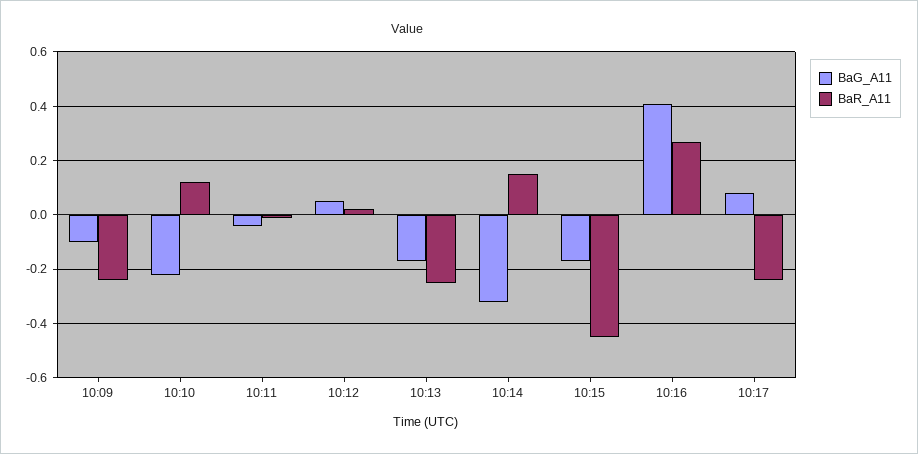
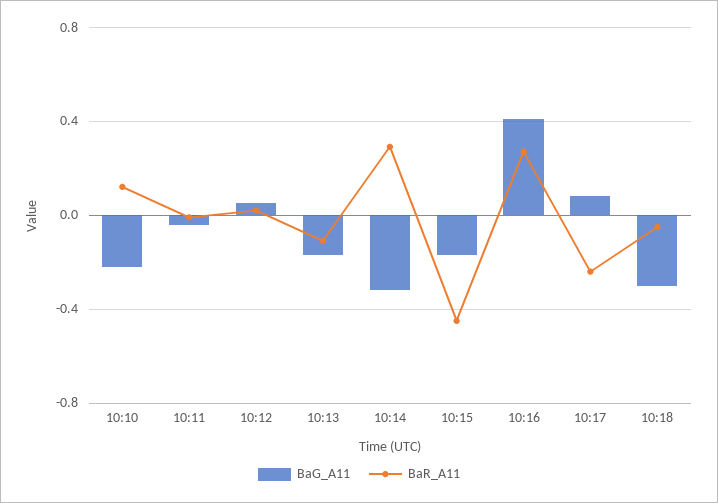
BaG_A11, 10:09: -0.1 -> none
BaR_A11, 10:09: -0.25 -> none
BaR_A11, 10:13: -0.25 -> -0.1
BaR_A11, 10:14: 0.15 -> 0.3
BaG_A11, 10:18: none -> -0.3
BaR_A11, 10:18: none -> -0.05

